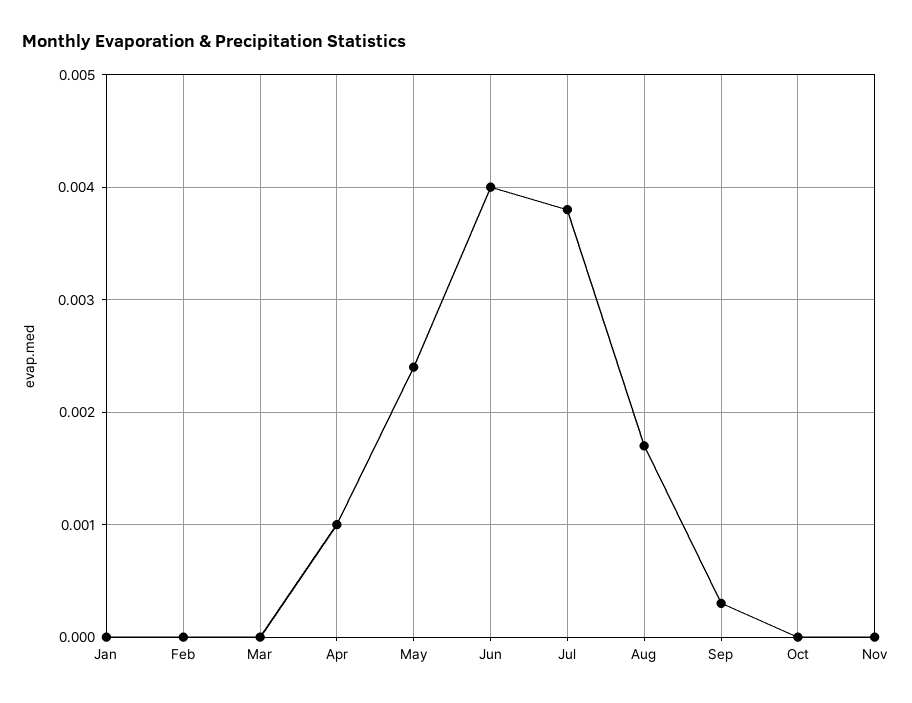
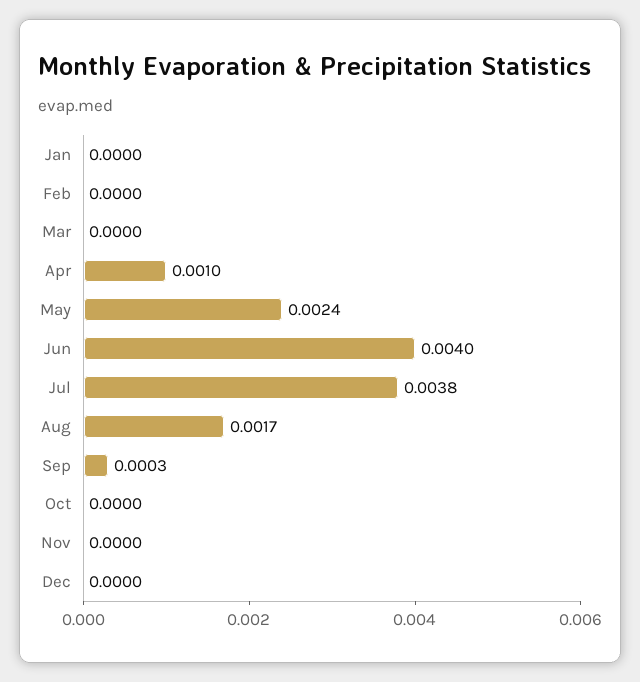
Dec: none -> 0

